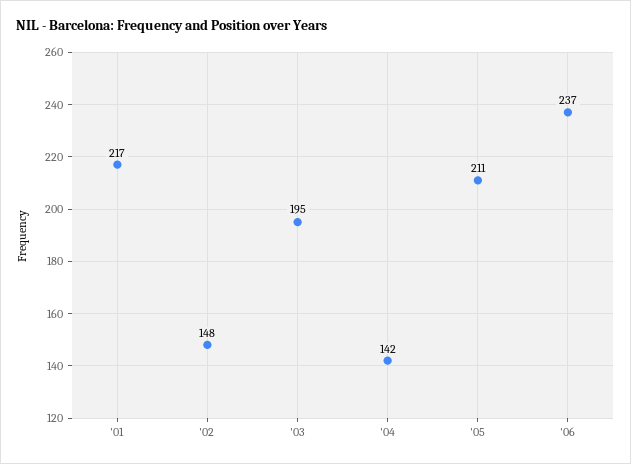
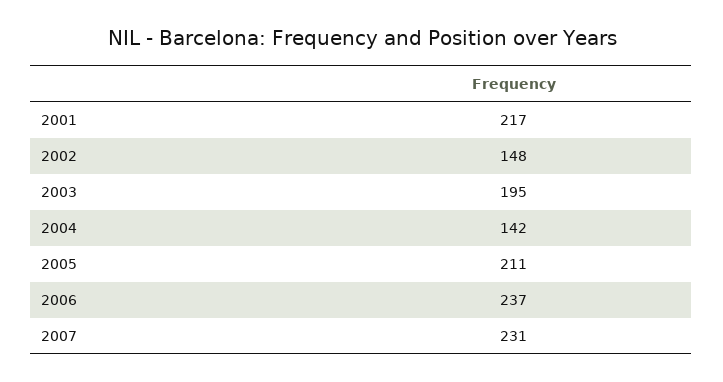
2007: none -> 231

